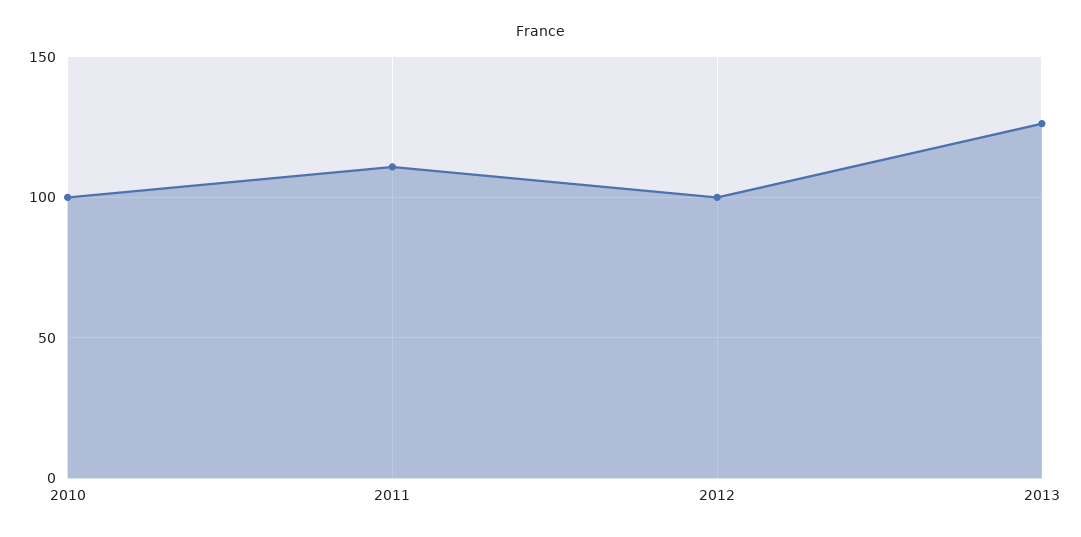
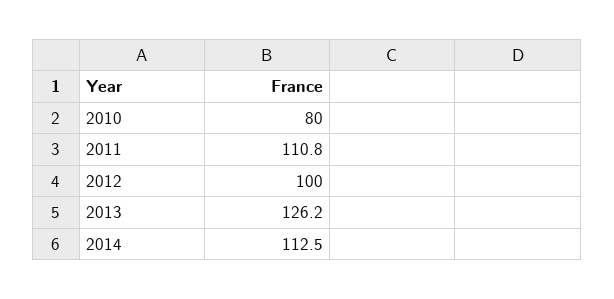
2010: 100 -> 80
2014: none -> 112.5

